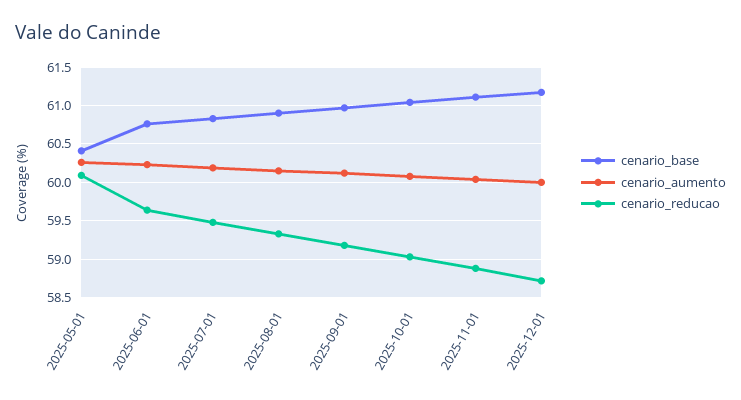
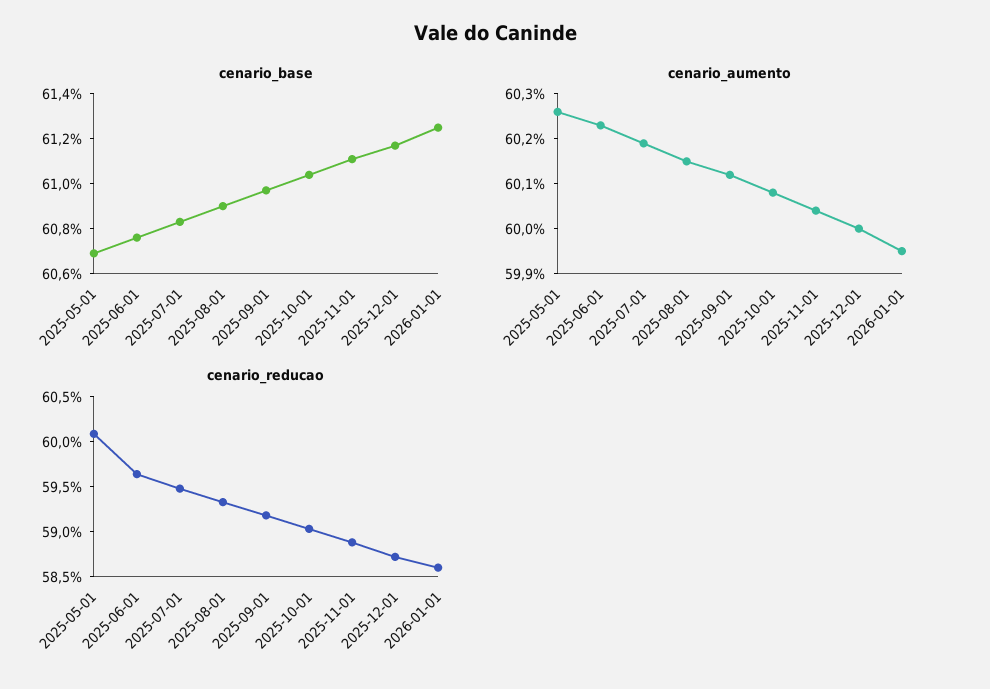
cenario_base, 2025-05-01: 60.4 -> 60.7
cenario_base, 2026-01-01: none -> 61.25
cenario_aumento, 2026-01-01: none -> 59.95
cenario_reducao, 2026-01-01: none -> 58.6

